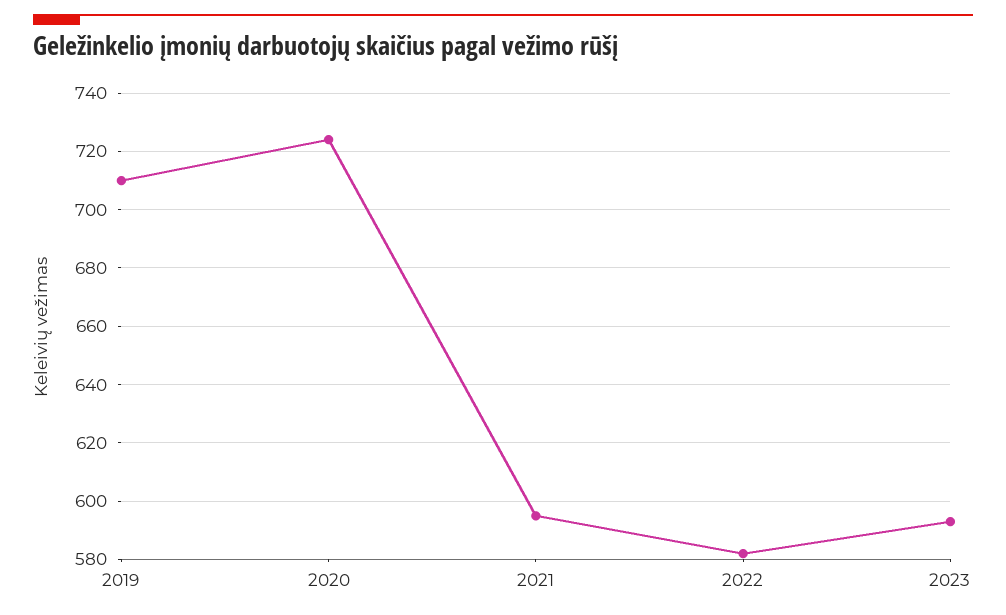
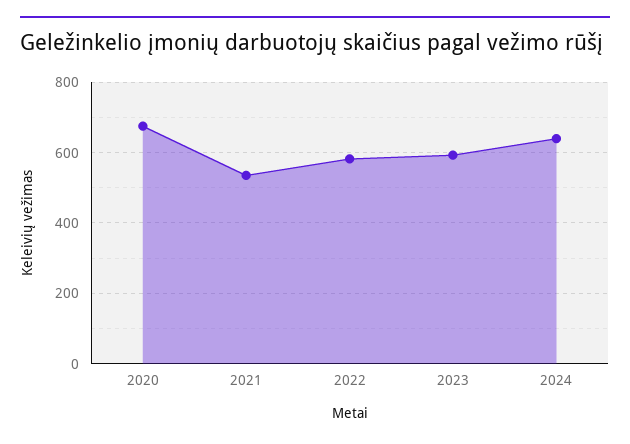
2019: 710 -> none
2020: 725 -> 680
2021: 595 -> 540
2024: none -> 640

